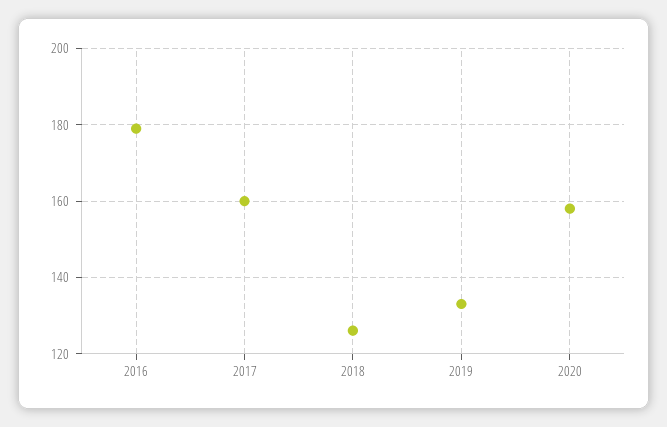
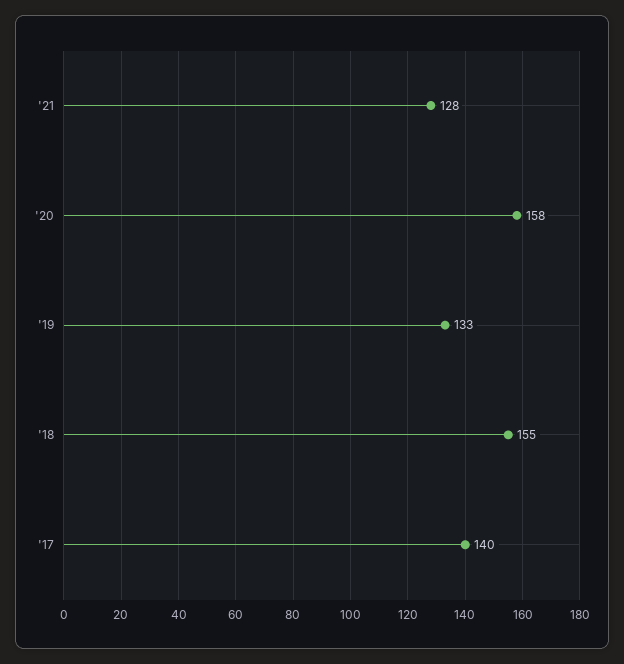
2016: 180 -> none
2017: 160 -> 140
2018: 125 -> 155
'21: none -> 128

